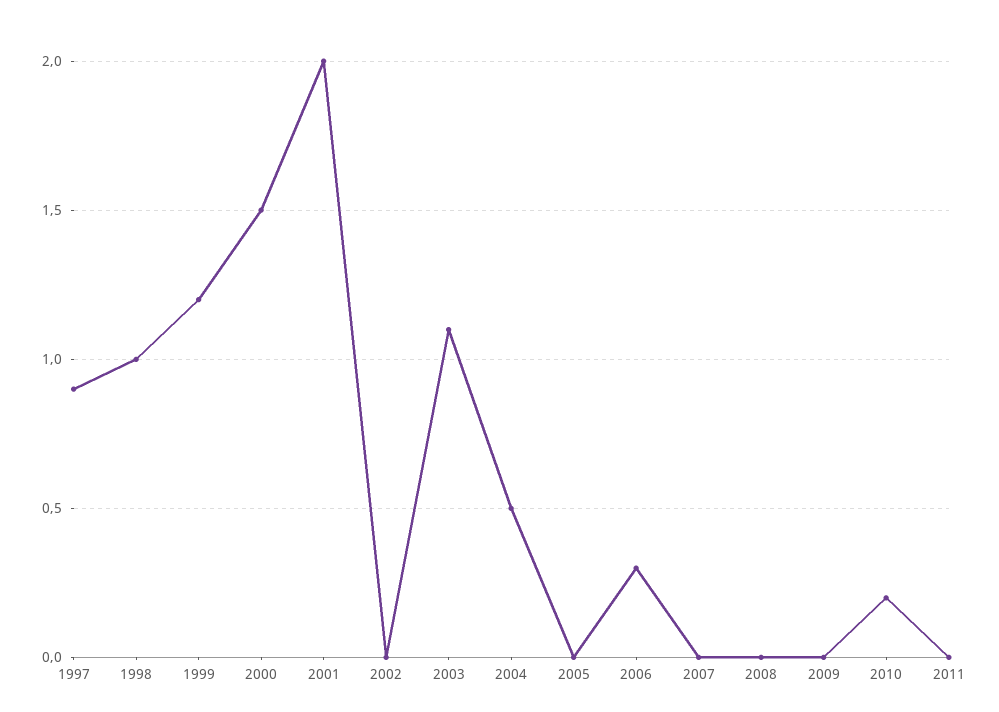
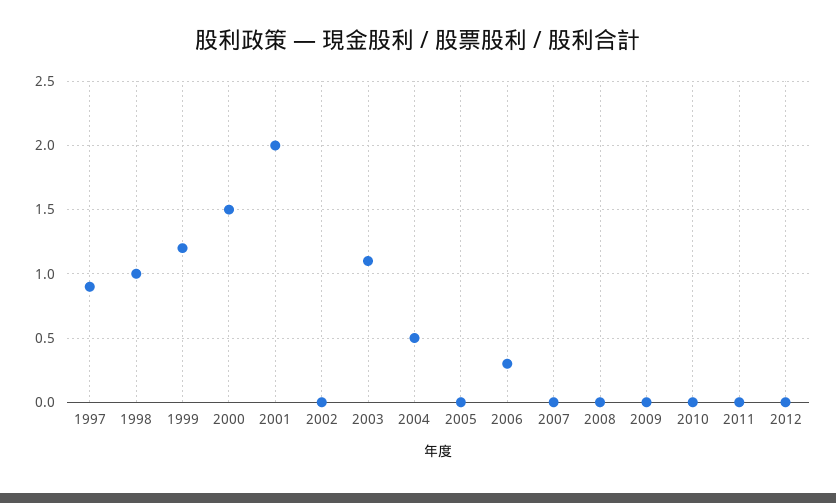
2010: 0.2 -> 0
2012: none -> 0

